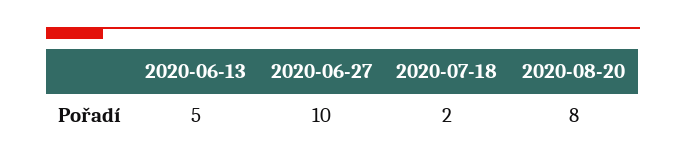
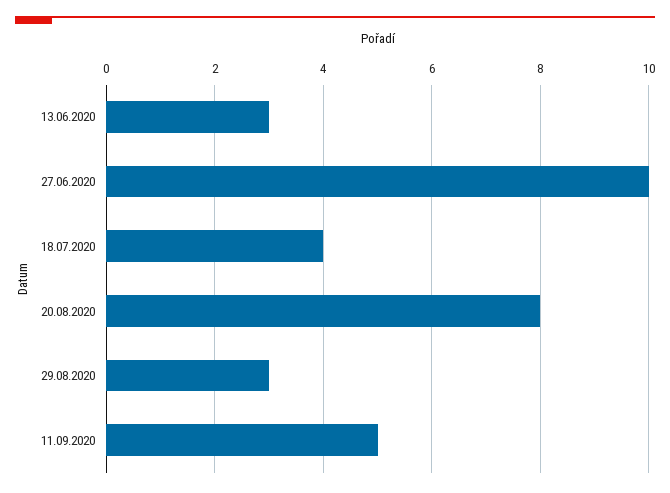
2020-06-13: 5 -> 3
2020-07-18: 2 -> 4
29.08.2020: none -> 3
11.09.2020: none -> 5

